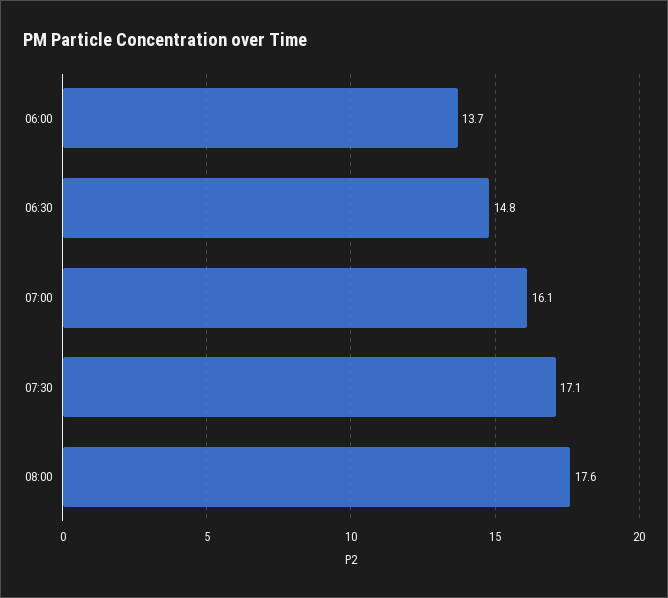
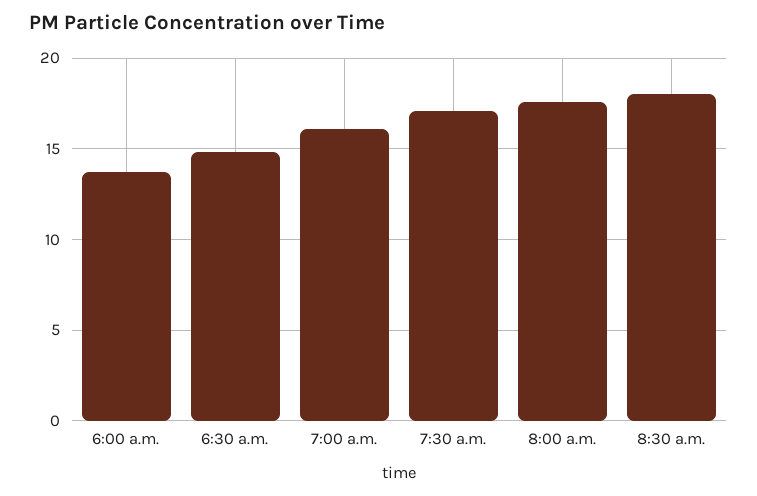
8:30 a.m.: none -> 18

